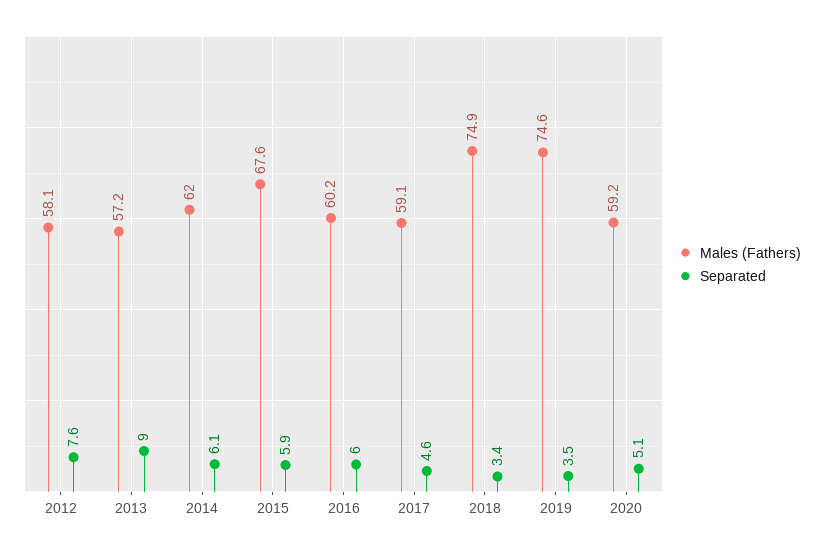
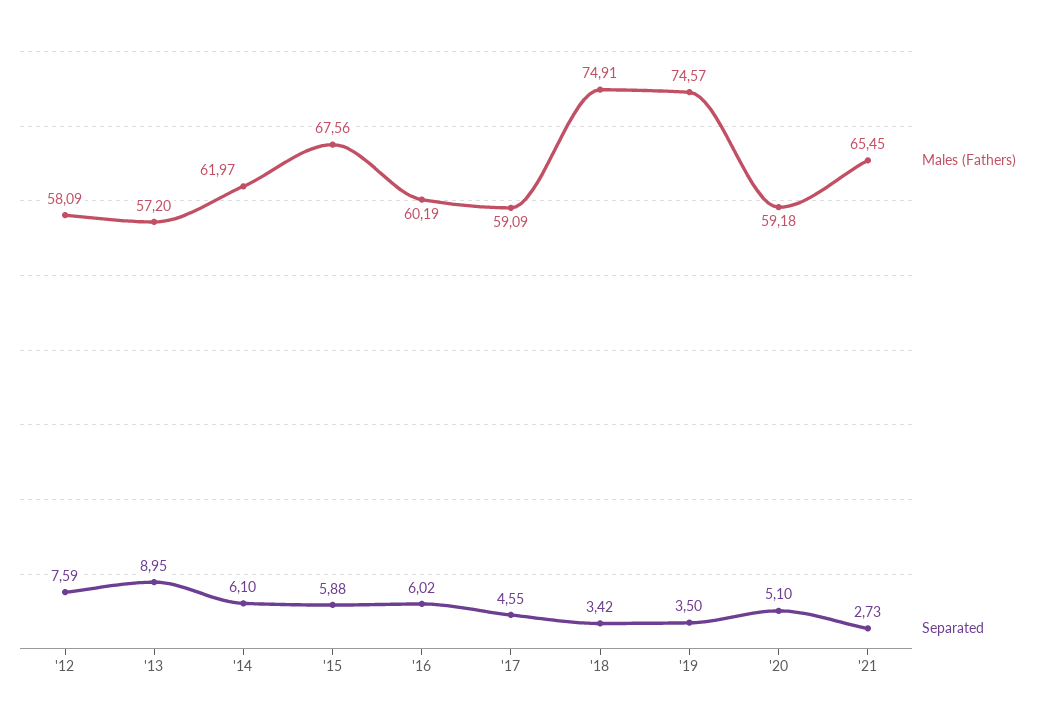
Males (Fathers), '21: none -> 65.45
Separated, '21: none -> 2.73

